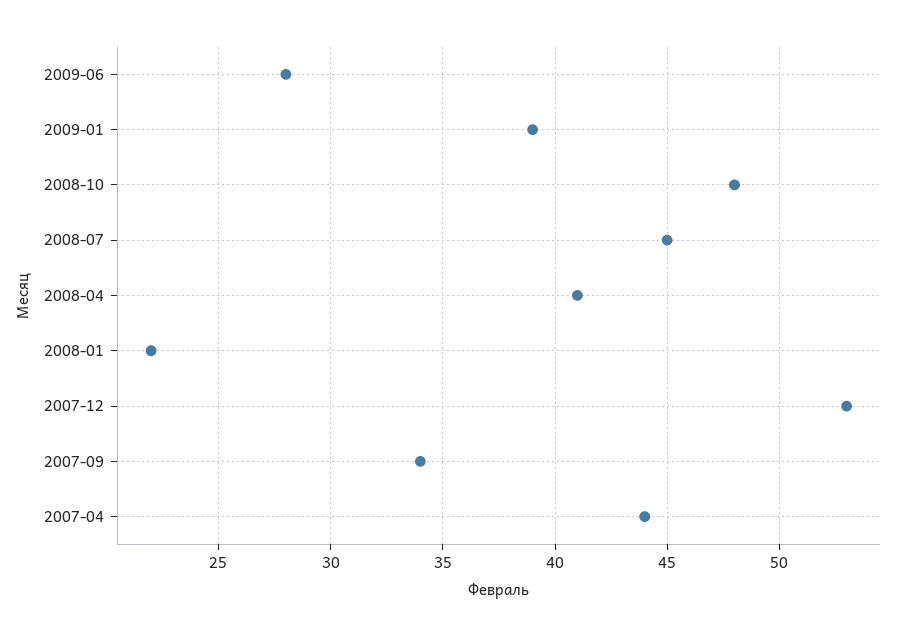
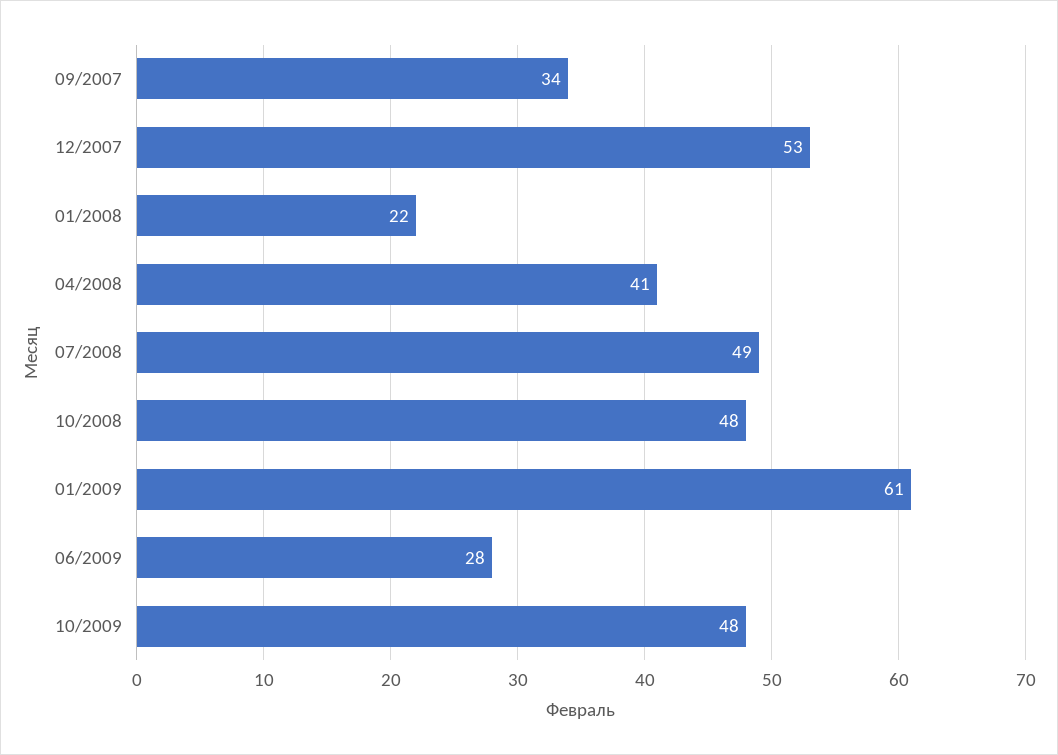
2009-01: 39 -> 61
2008-07: 45 -> 49
2007-04: 44 -> none
10/2009: none -> 48

